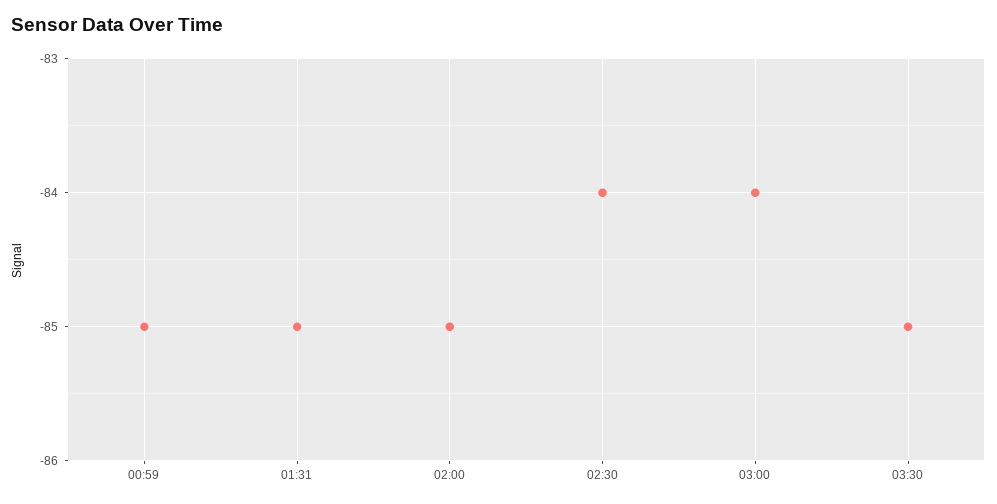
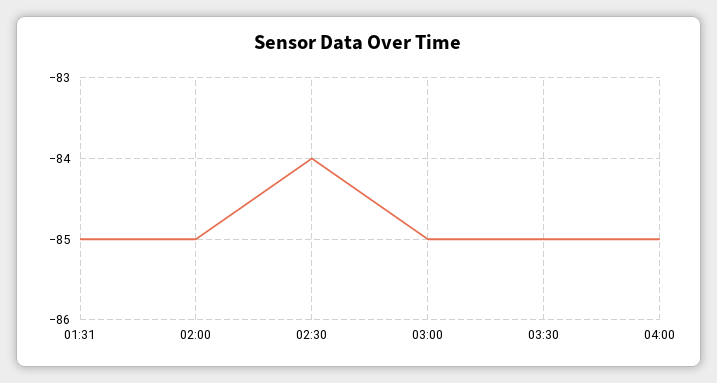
00:59: -85 -> none
03:00: -84 -> -85
04:00: none -> -85

